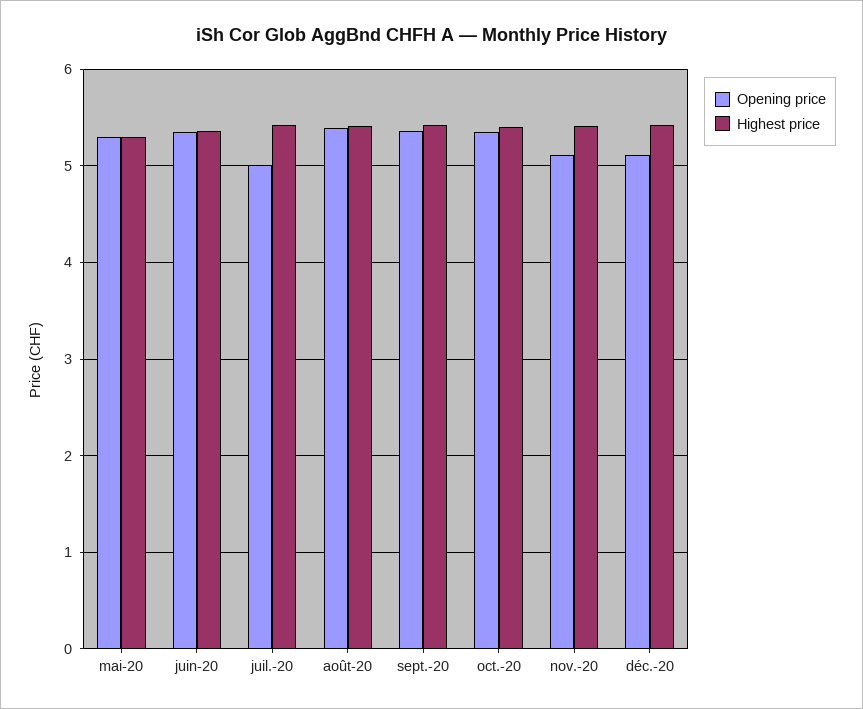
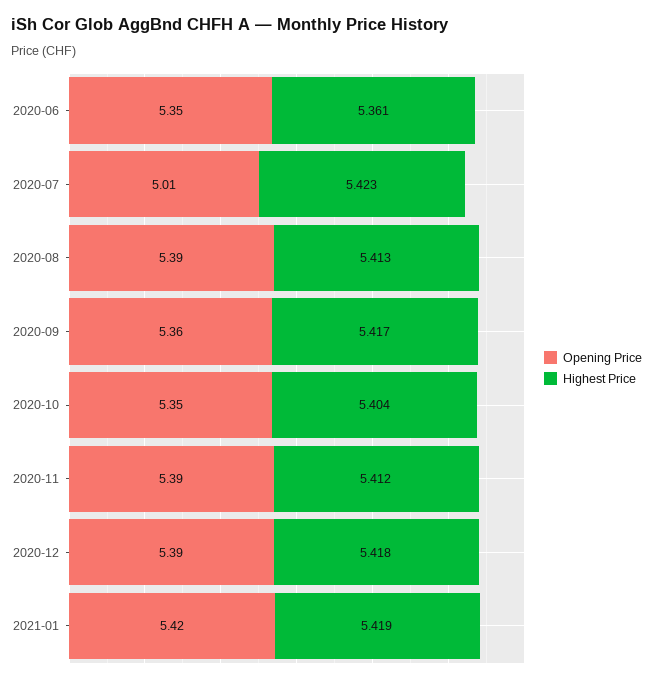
Opening price, mai-20: 5.3 -> none
Highest price, mai-20: 5.3 -> none
Opening price, nov.-20: 5.1 -> 5.39
Opening price, déc.-20: 5.1 -> 5.39
Opening price, 2021-01: none -> 5.42
Highest price, 2021-01: none -> 5.419

